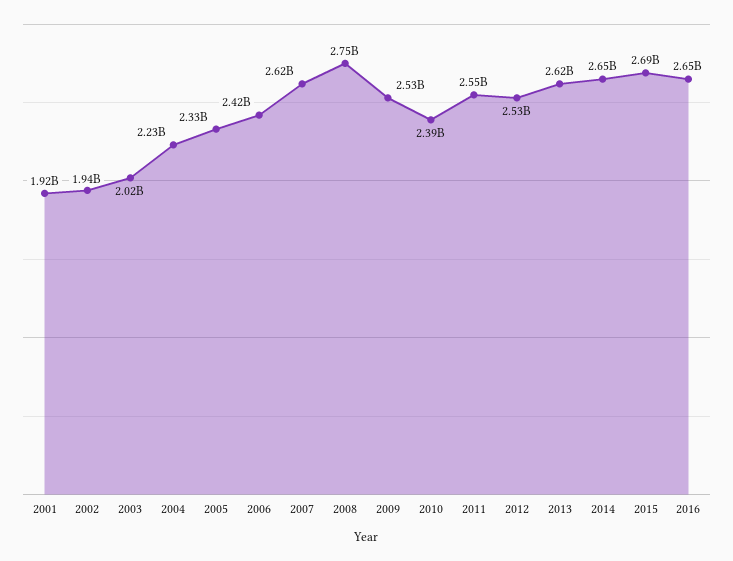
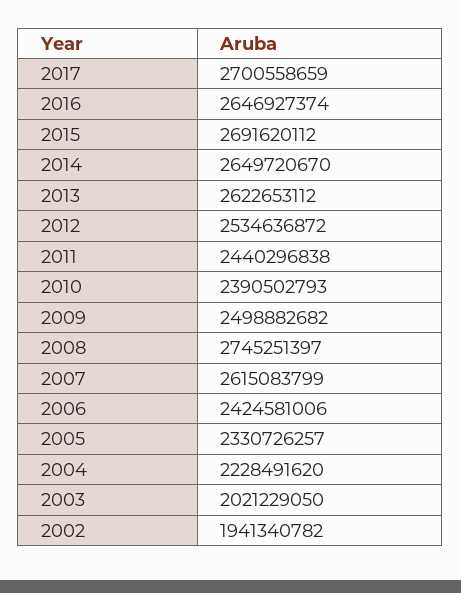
2001: 1920000000 -> none
2009: 2530000000 -> 2498882682
2011: 2550000000 -> 2440296838
2017: none -> 2700558659

